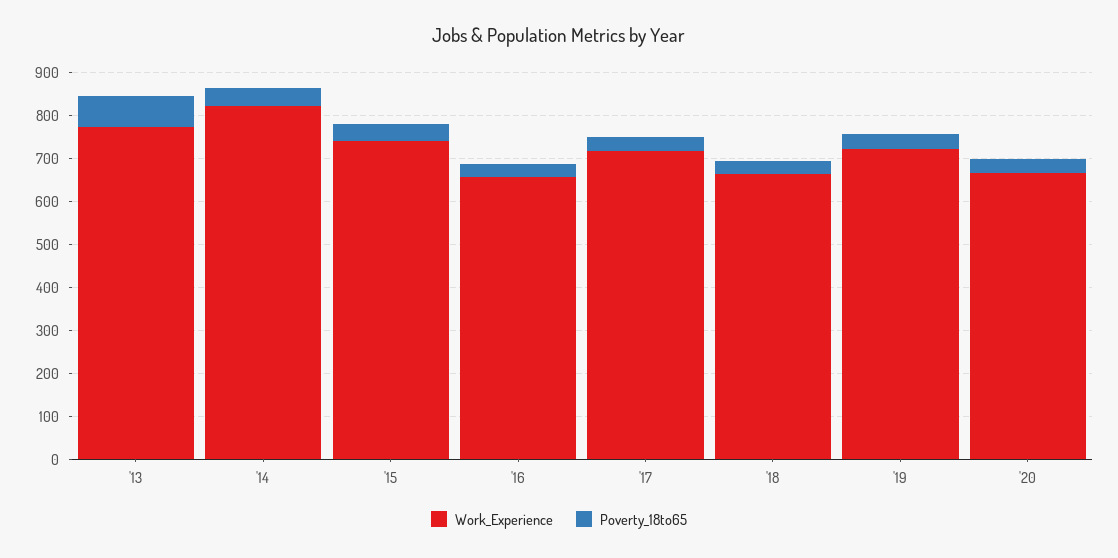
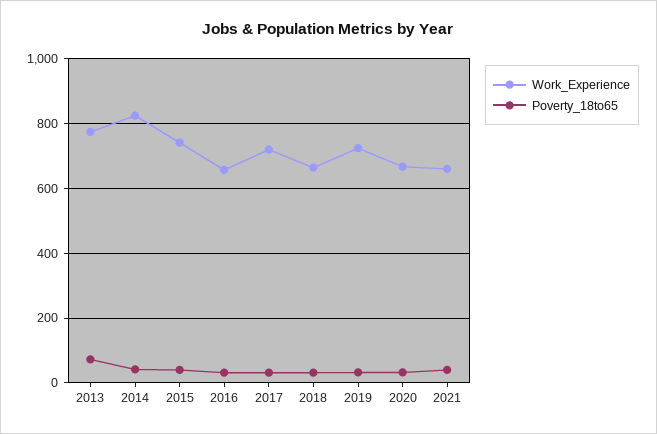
Work_Experience, 2021: none -> 660
Poverty_18to65, 2021: none -> 40

